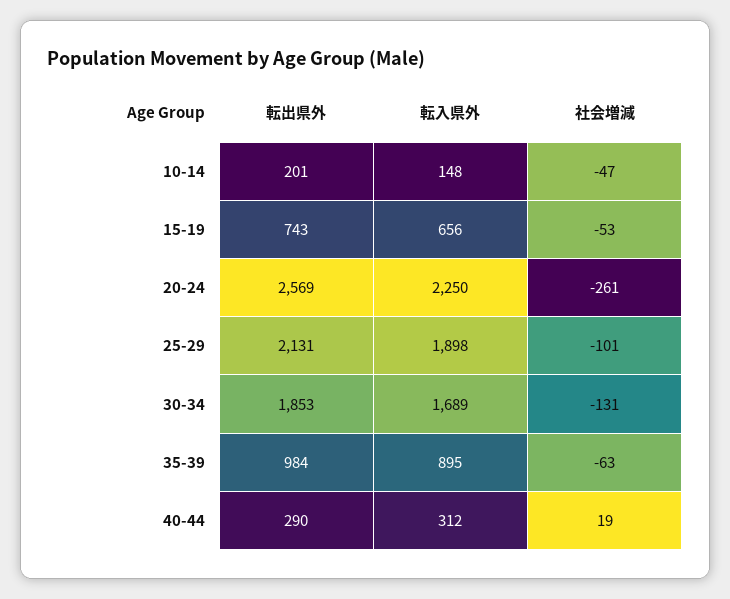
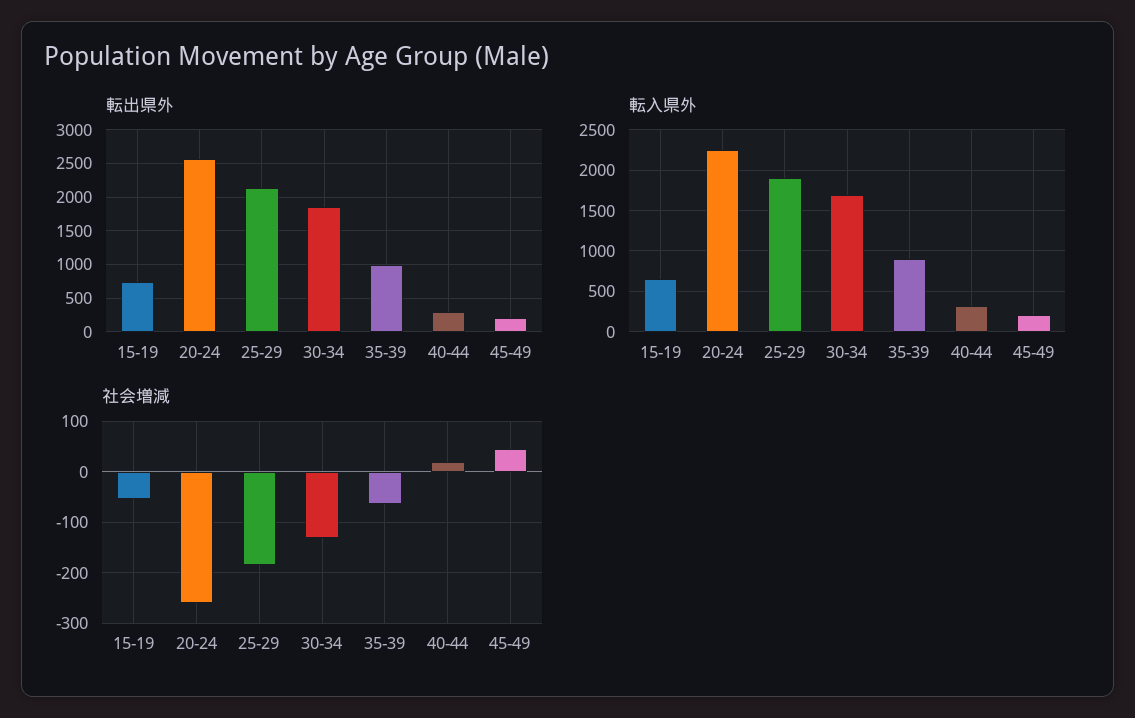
転出県外, 10-14: 201 -> none
転入県外, 10-14: 148 -> none
社会増減, 10-14: -47 -> none
社会増減, 25-29: -101 -> -180
転出県外, 45-49: none -> 200
転入県外, 45-49: none -> 200
社会増減, 45-49: none -> 40

